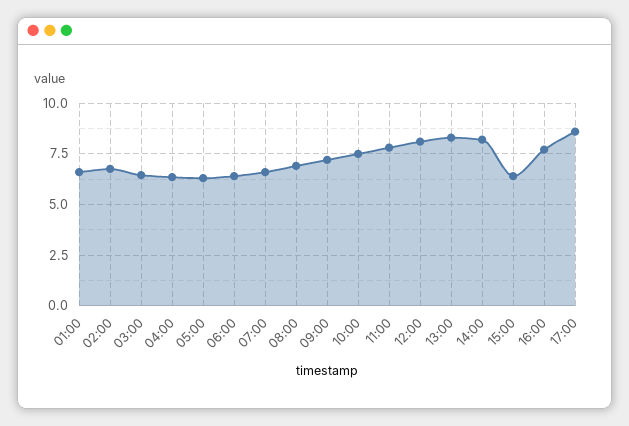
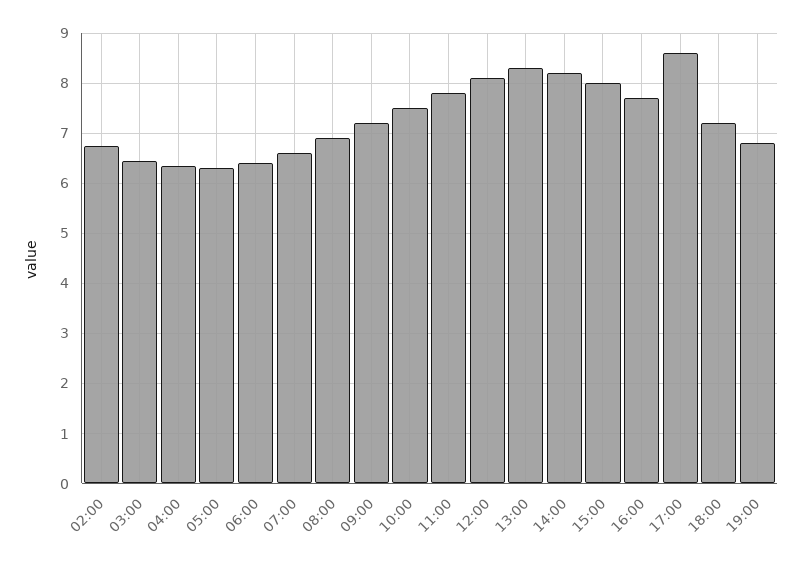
01:00: 6.5 -> none
15:00: 6.5 -> 8
18:00: none -> 7.2
19:00: none -> 6.8

